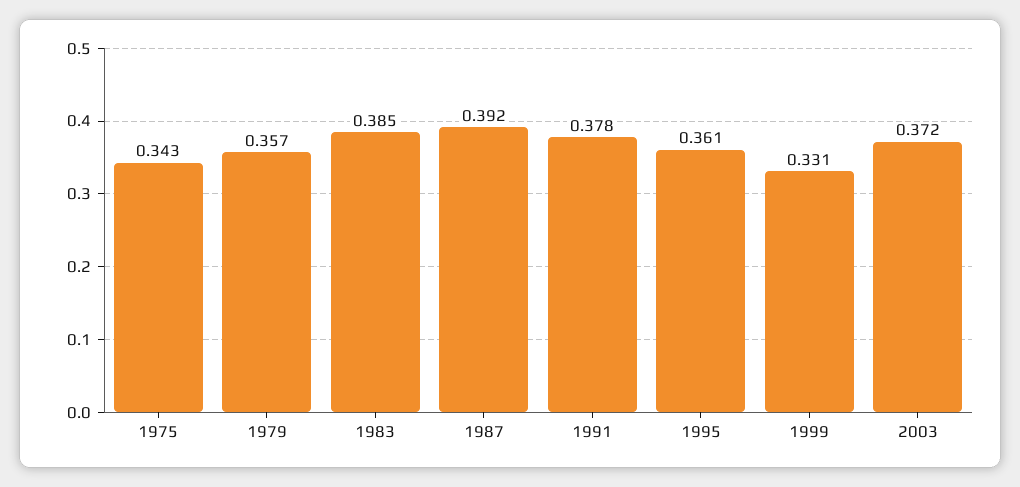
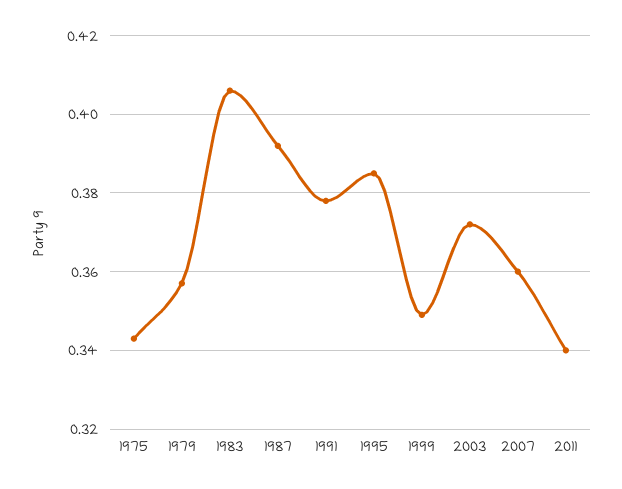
1983: 0.385 -> 0.405
1995: 0.361 -> 0.385
1999: 0.331 -> 0.35
2007: none -> 0.36
2011: none -> 0.34

